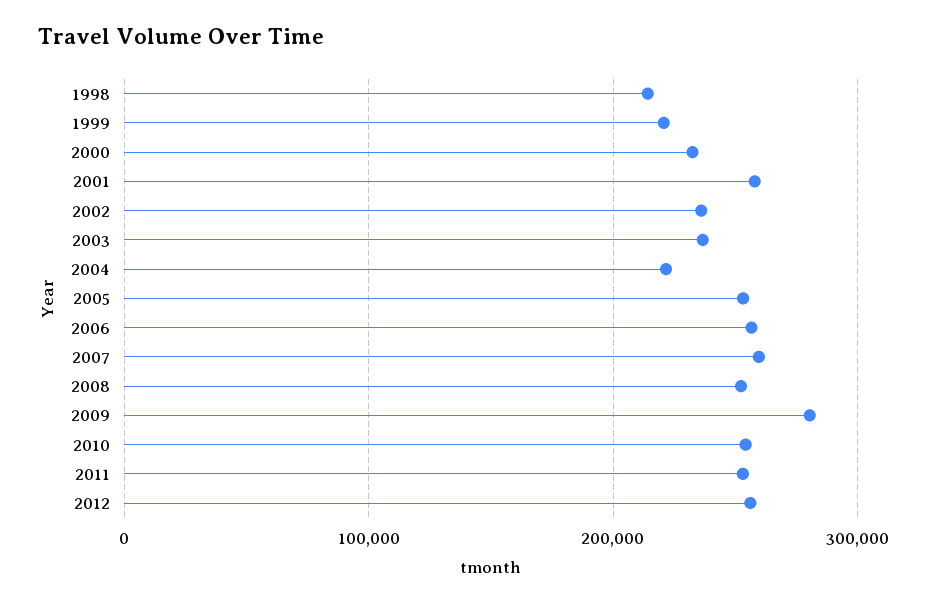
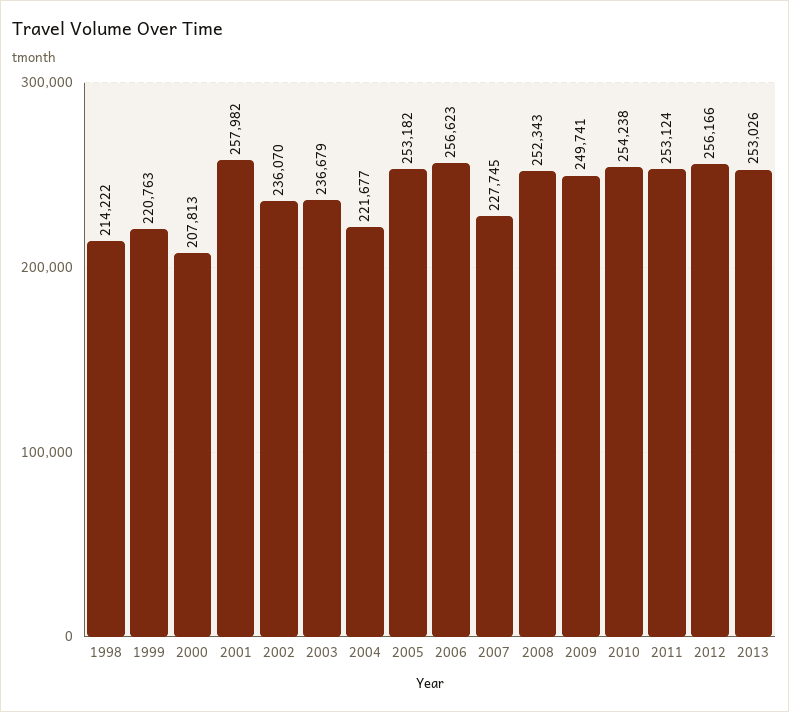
2000: 230000 -> 207813
2007: 260000 -> 227745
2009: 280000 -> 249741
2013: none -> 253026

